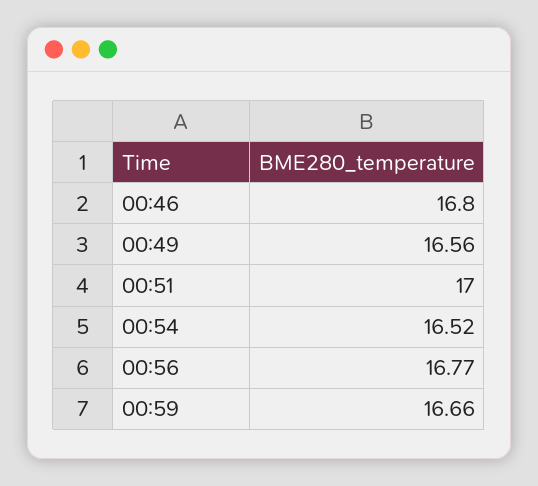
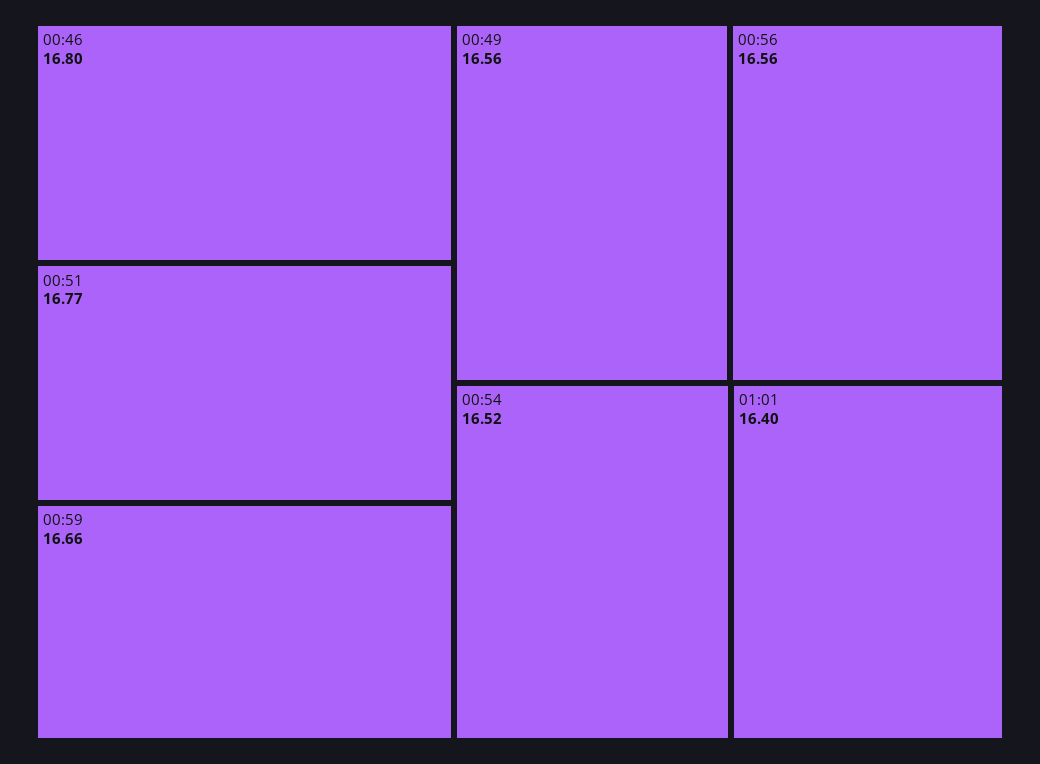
00:51: 17 -> 16.77
00:56: 16.77 -> 16.56
01:01: none -> 16.4

